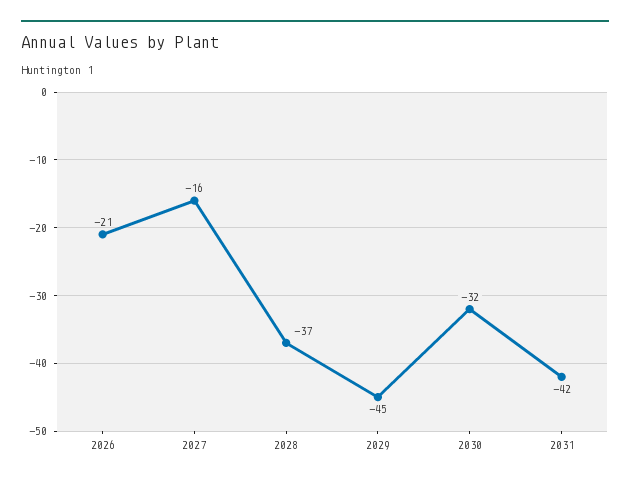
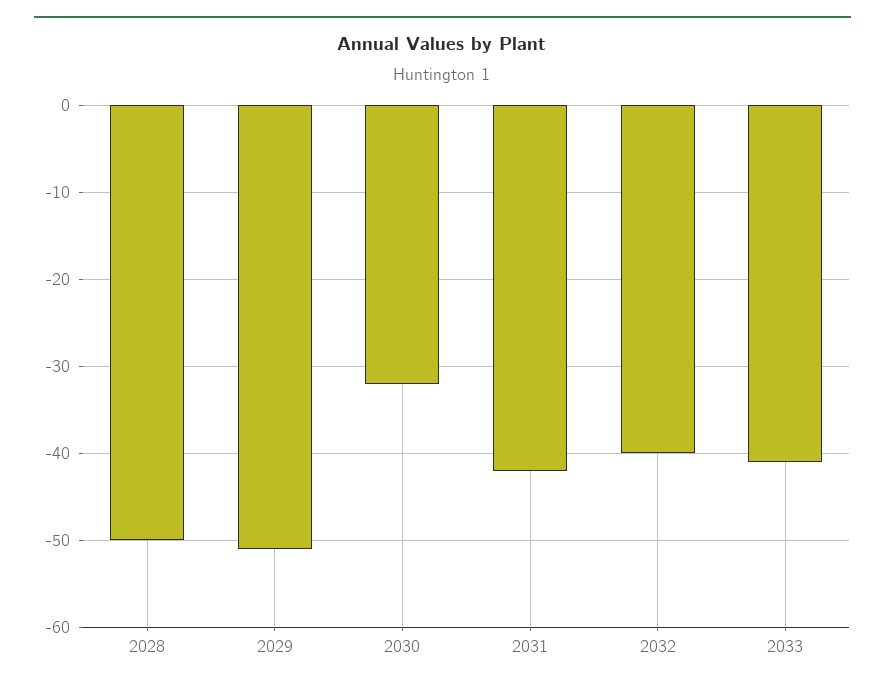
2026: -21 -> none
2027: -16 -> none
2028: -37 -> -50
2029: -45 -> -51
2032: none -> -40
2033: none -> -41

